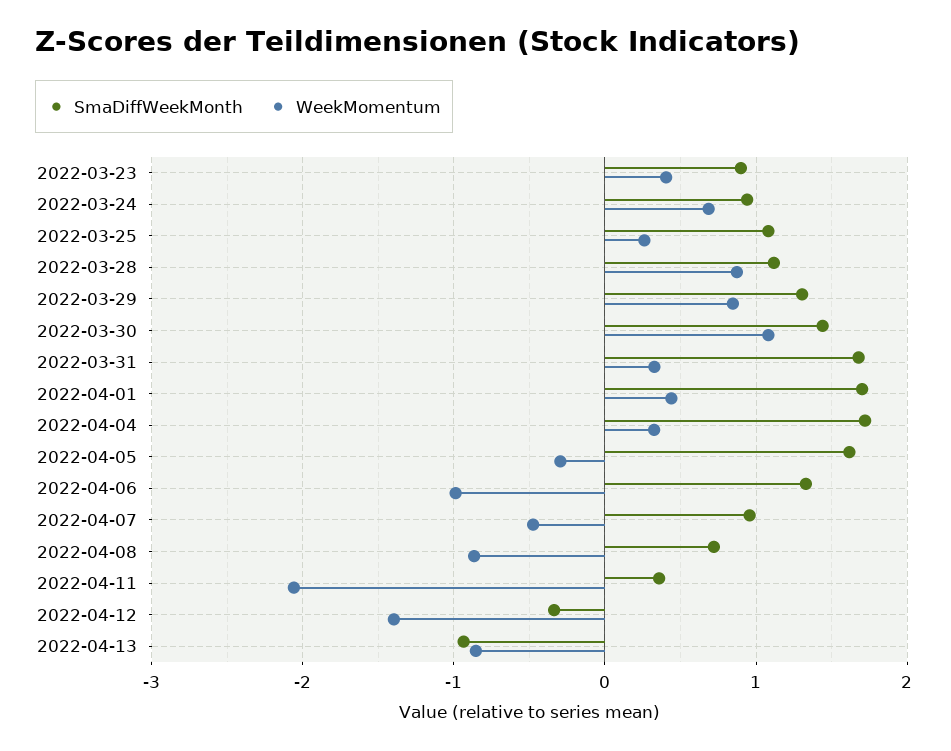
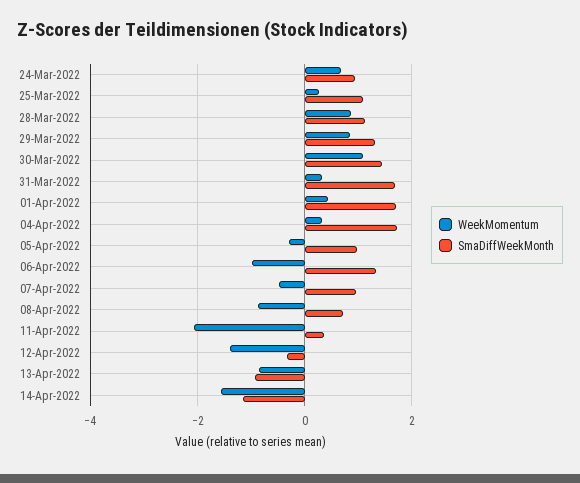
SmaDiffWeekMonth, 2022-03-23: 0.9 -> none
WeekMomentum, 2022-03-23: 0.4 -> none
SmaDiffWeekMonth, 2022-04-05: 1.6 -> 1
WeekMomentum, 14-Apr-2022: none -> -1.6
SmaDiffWeekMonth, 14-Apr-2022: none -> -1.2

